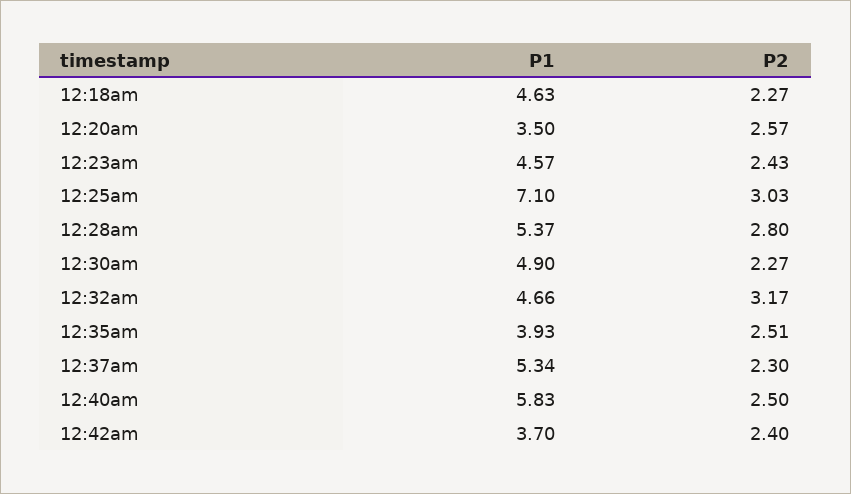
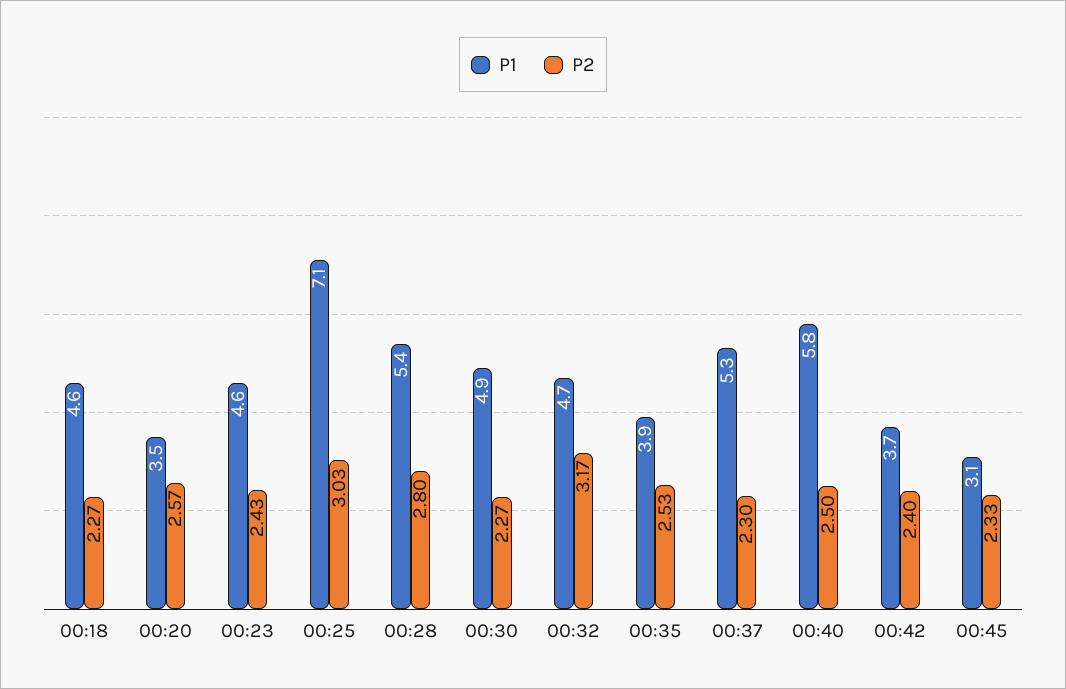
P2, 12:35am: 2.51 -> 2.53
P1, 00:45: none -> 3.1
P2, 00:45: none -> 2.33

